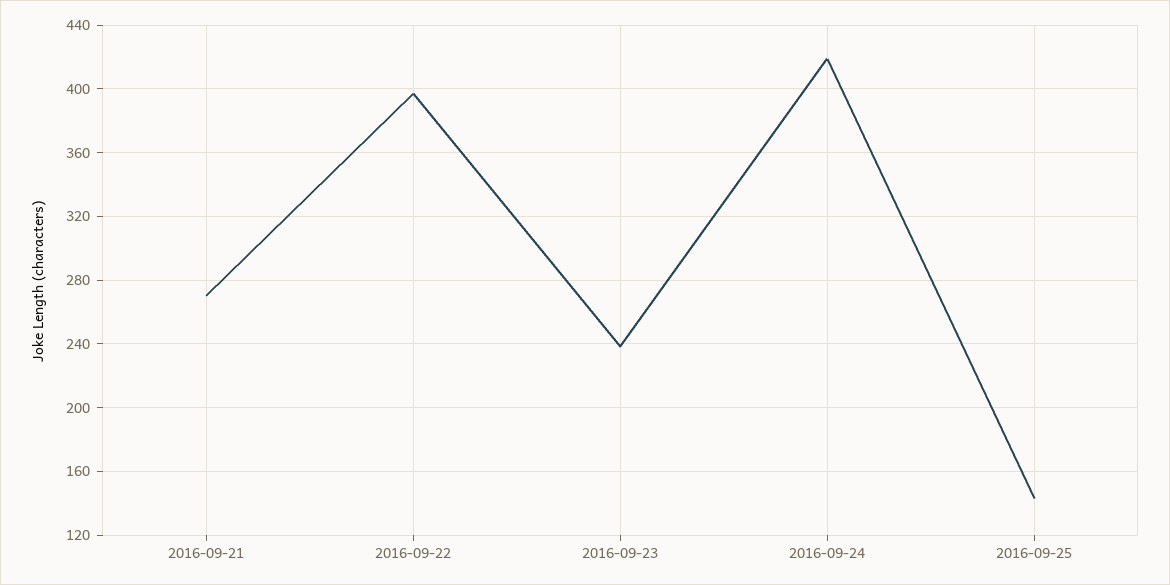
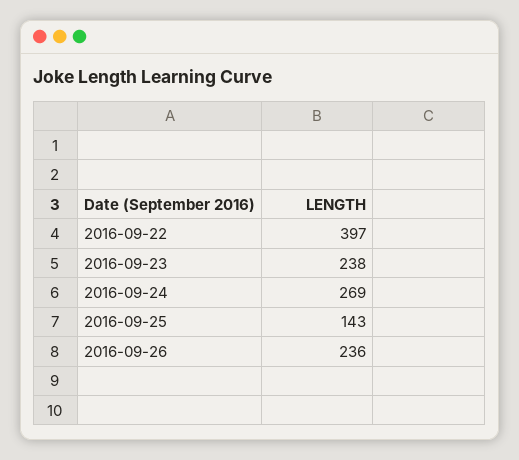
2016-09-21: 270 -> none
2016-09-24: 420 -> 269
2016-09-26: none -> 236

